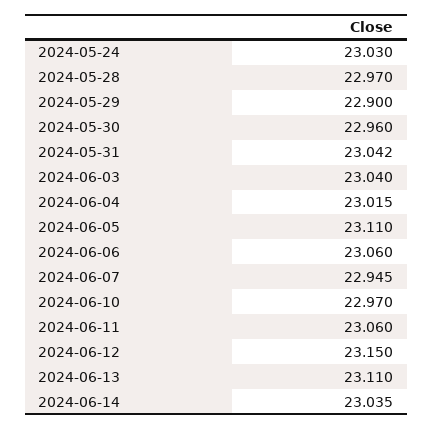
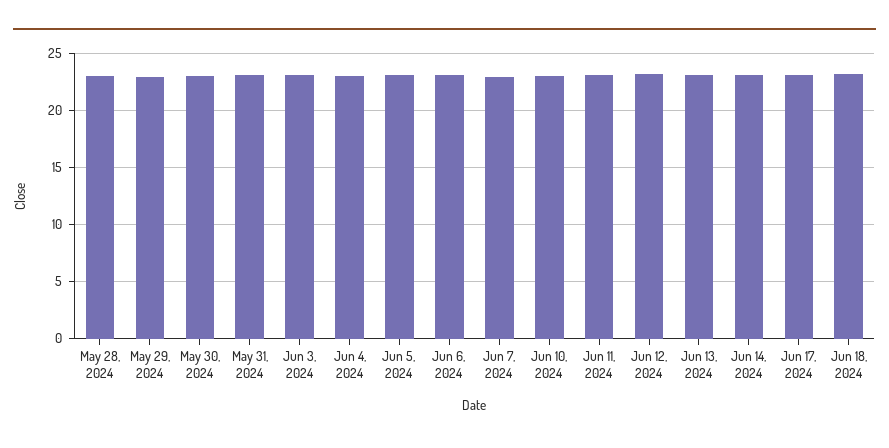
2024-05-24: 23.03 -> none
Jun 17, 2024: none -> 23
Jun 18, 2024: none -> 23

